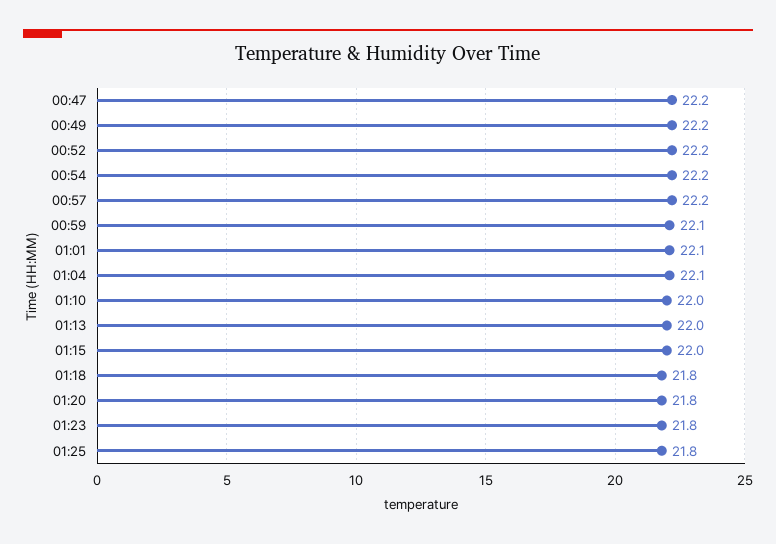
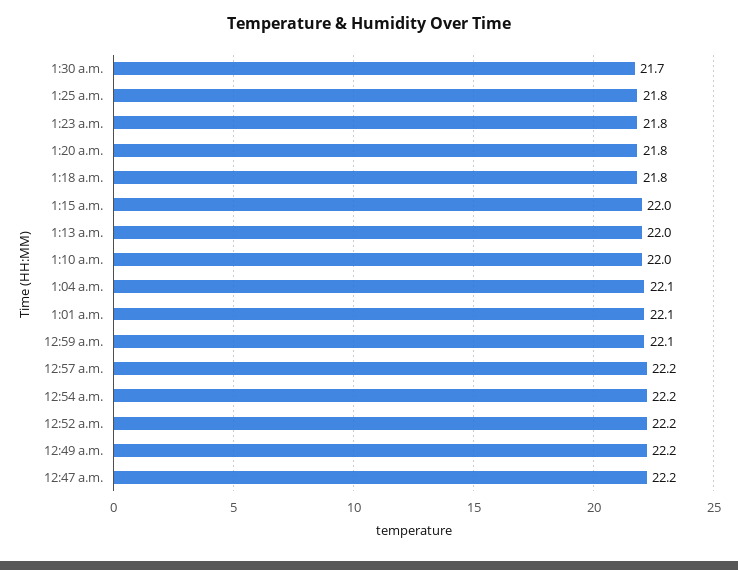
1:30 a.m.: none -> 21.7

